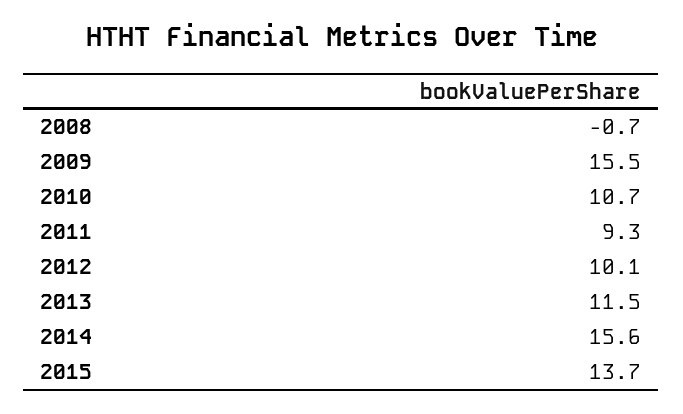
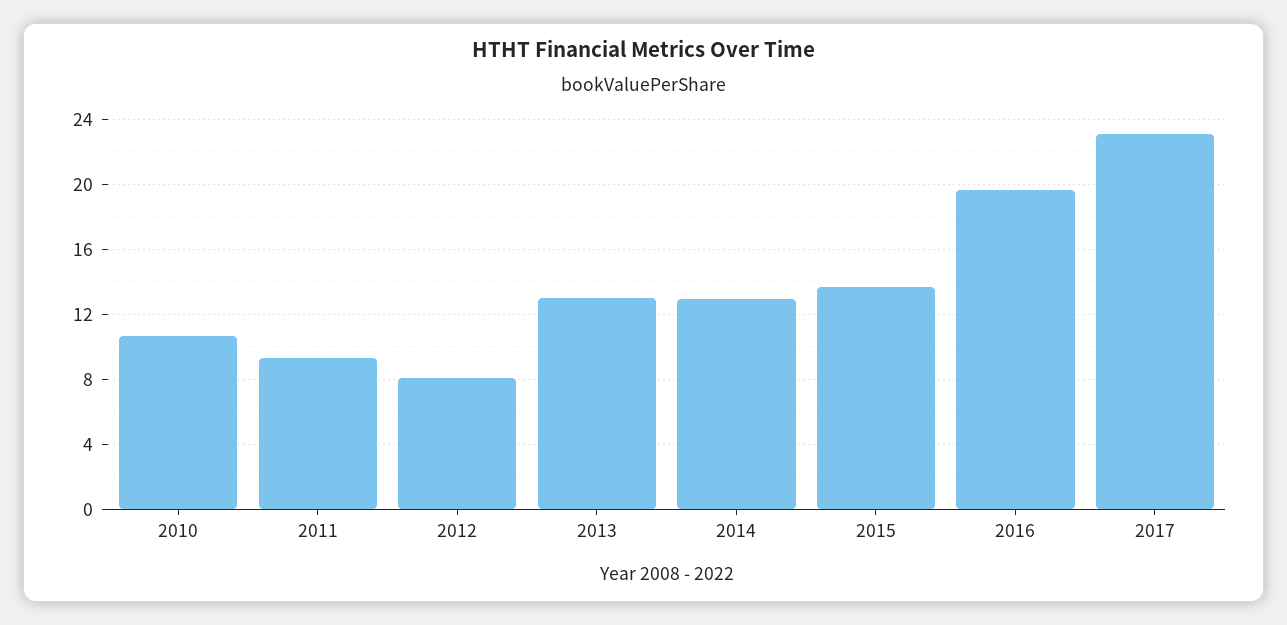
2008: -0.7 -> none
2009: 15.5 -> none
2012: 10.1 -> 8
2013: 11.5 -> 13
2014: 15.6 -> 13
2016: none -> 19.5
2017: none -> 23

